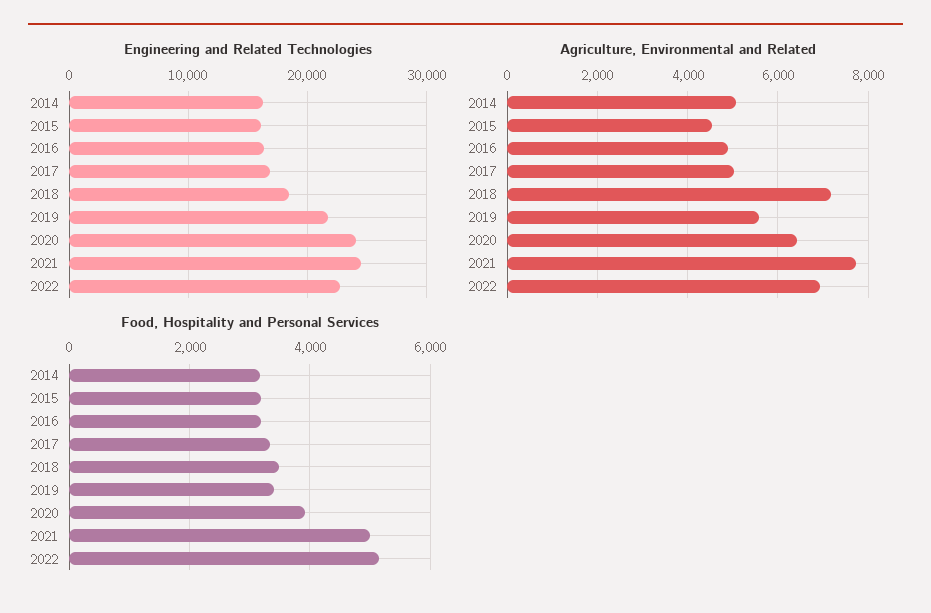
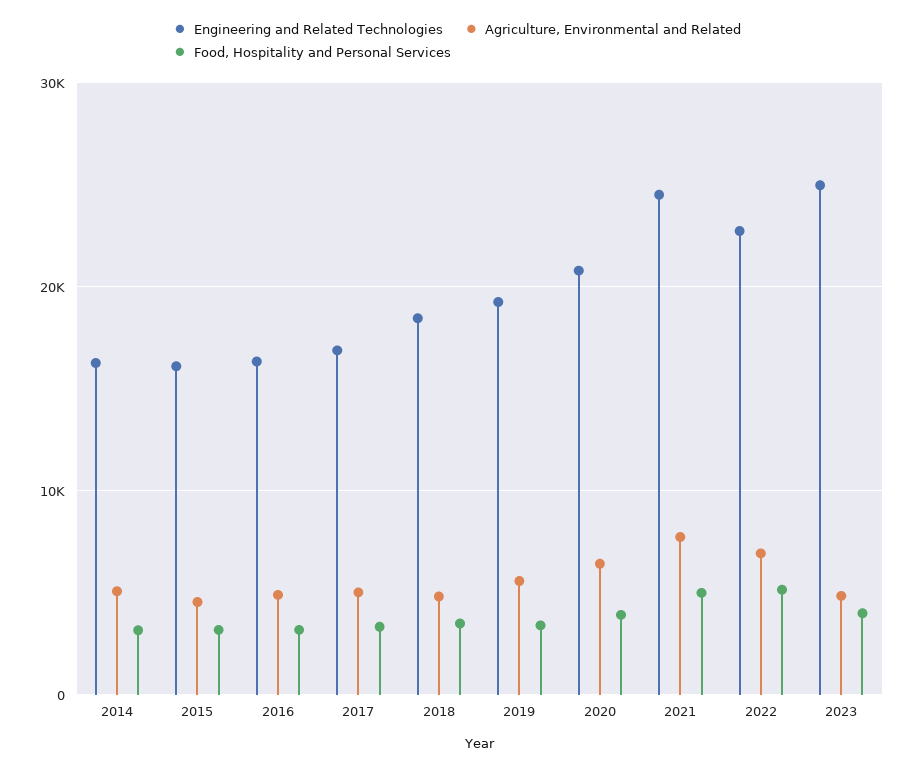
Engineering and Related Technologies, 2019: 22000 -> 19000
Engineering and Related Technologies, 2020: 24000 -> 21000
Agriculture, Environmental and Related, 2018: 7200 -> 5000
Engineering and Related Technologies, 2023: none -> 25000
Agriculture, Environmental and Related, 2023: none -> 5000
Food, Hospitality and Personal Services, 2023: none -> 4000

